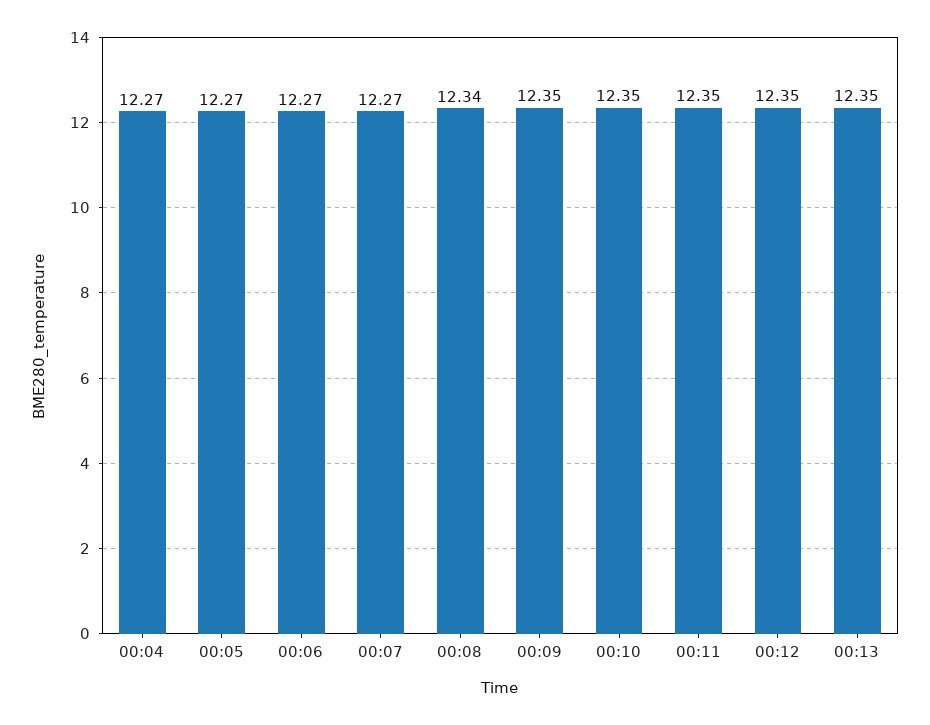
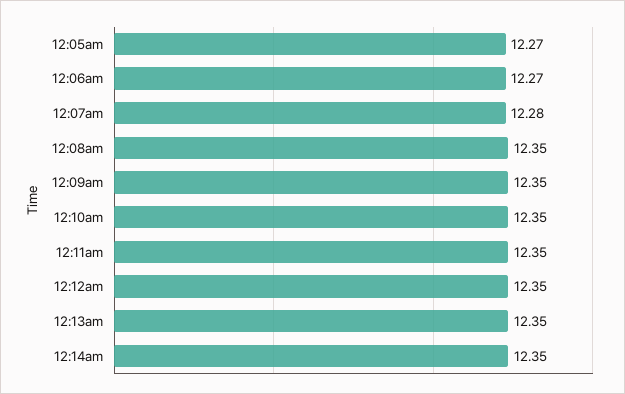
00:04: 12.27 -> none
00:07: 12.27 -> 12.28
00:08: 12.34 -> 12.35
12:14am: none -> 12.35

